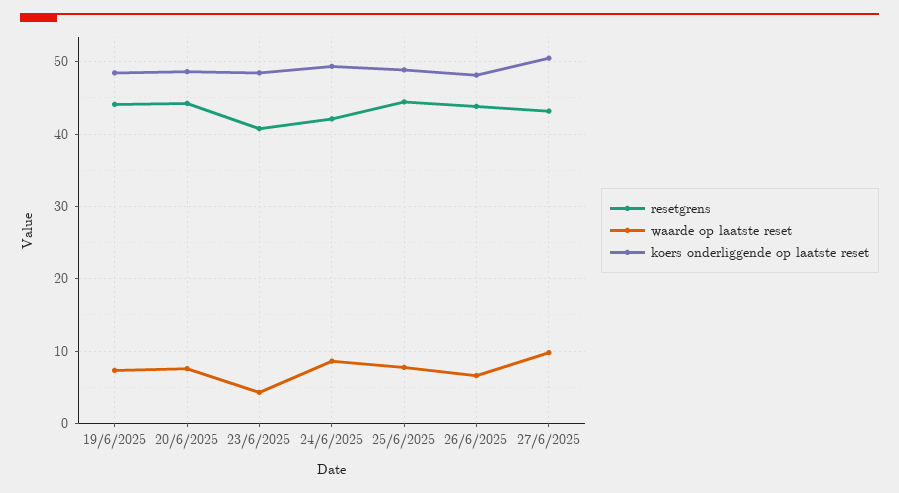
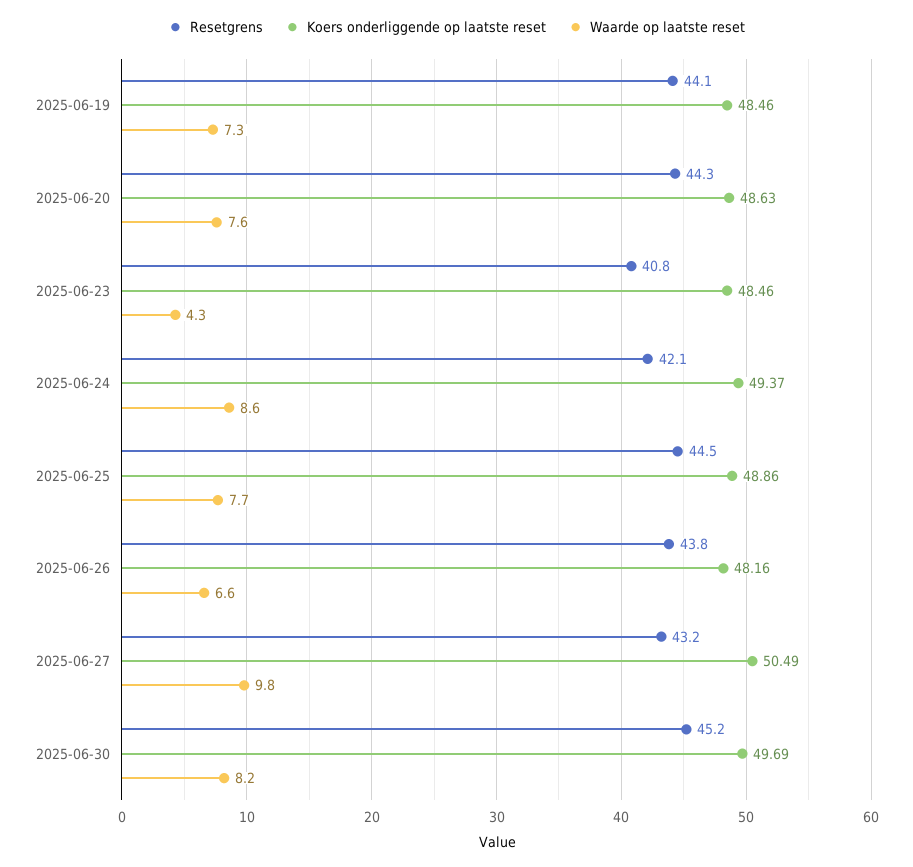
resetgrens, 2025-06-30: none -> 45.2
koers onderliggende op laatste reset, 2025-06-30: none -> 49.69
waarde op laatste reset, 2025-06-30: none -> 8.2

